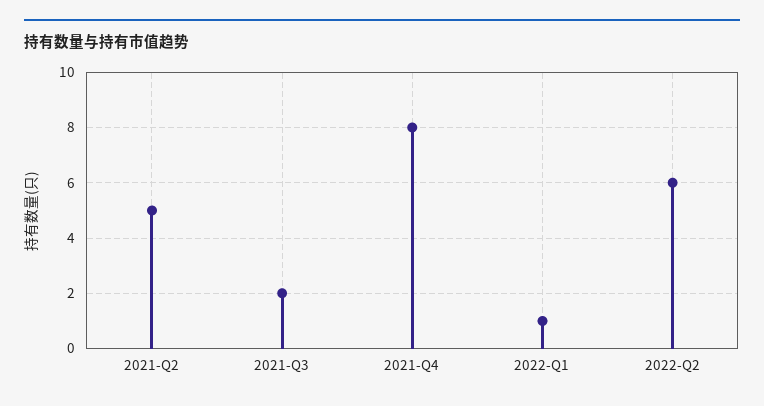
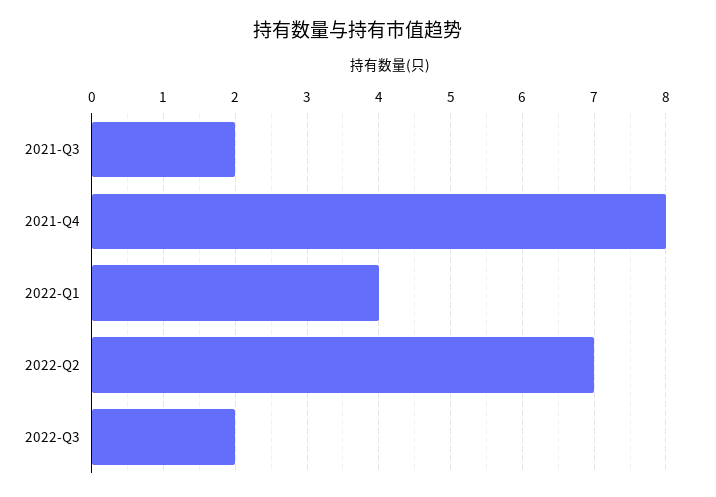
2021-Q2: 5 -> none
2022-Q1: 1 -> 4
2022-Q2: 6 -> 7
2022-Q3: none -> 2

